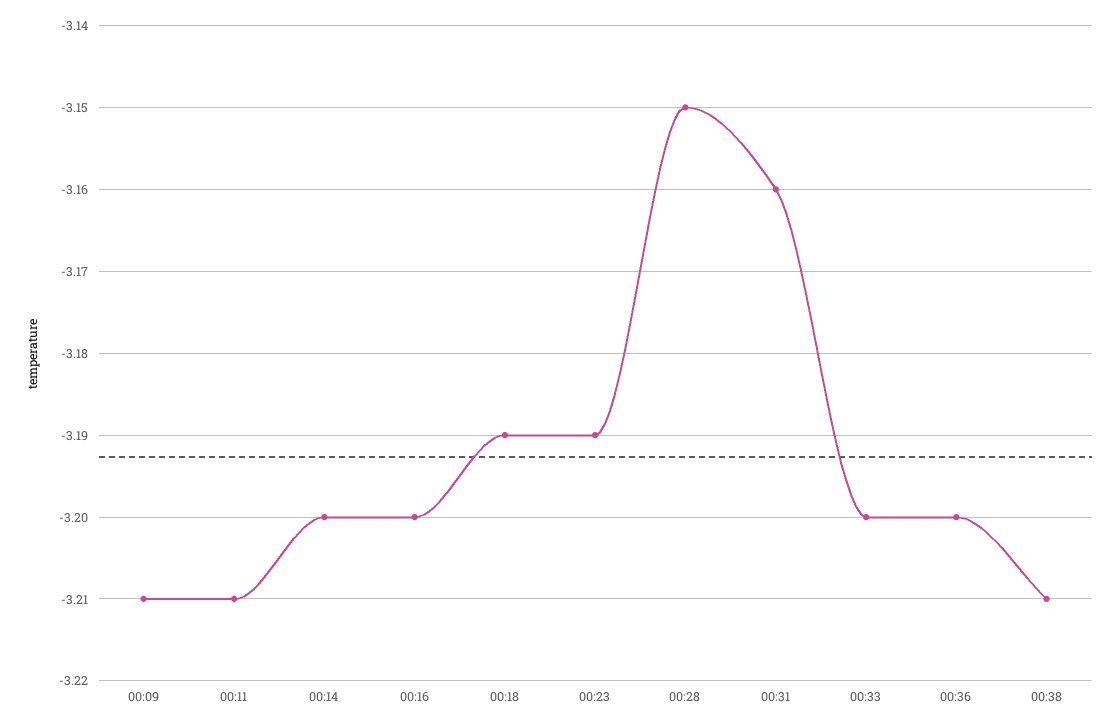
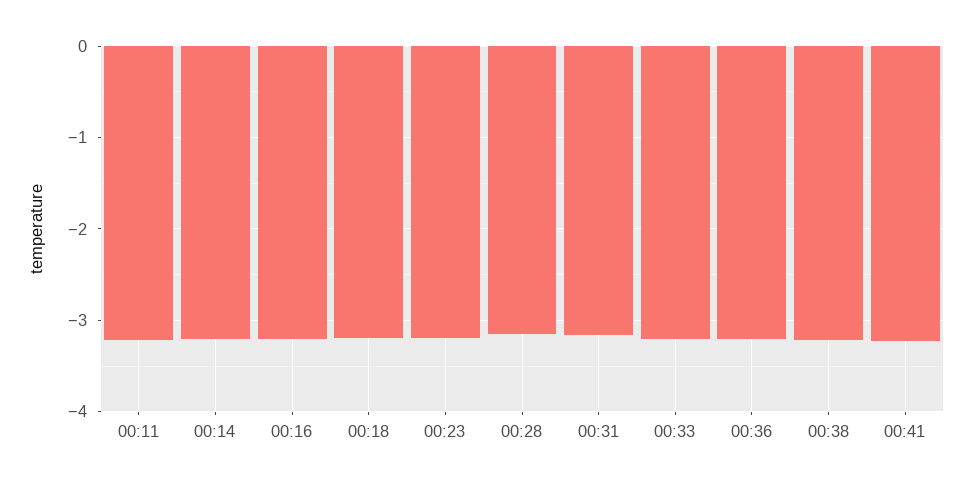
00:09: -3.21 -> none
00:41: none -> -3.2

